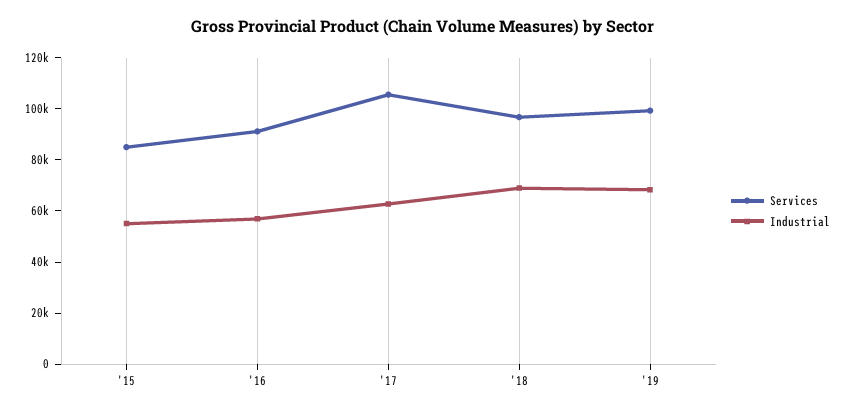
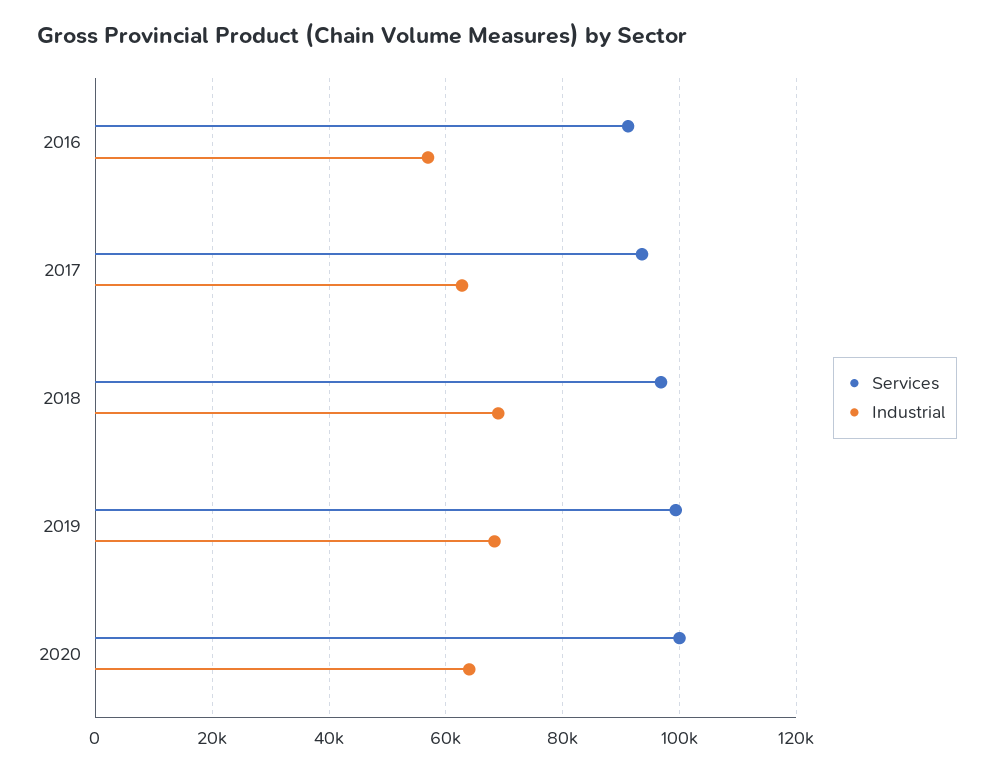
Services, '15: 85000 -> none
Industrial, '15: 55000 -> none
Services, '17: 105000 -> 94000
Services, 2020: none -> 100000
Industrial, 2020: none -> 64000

